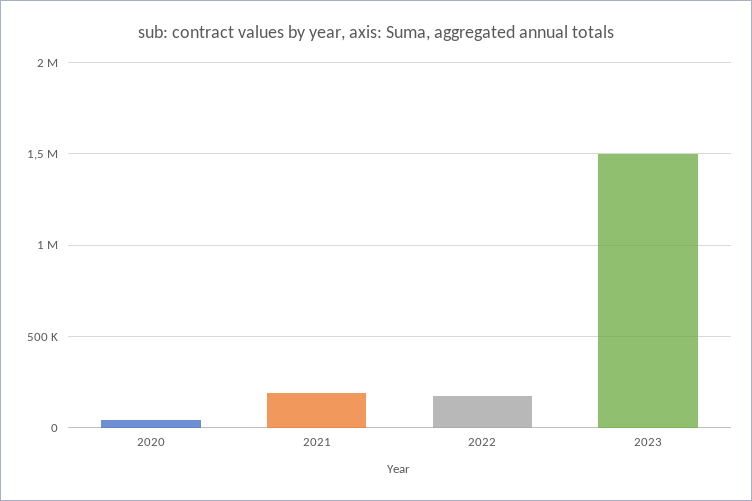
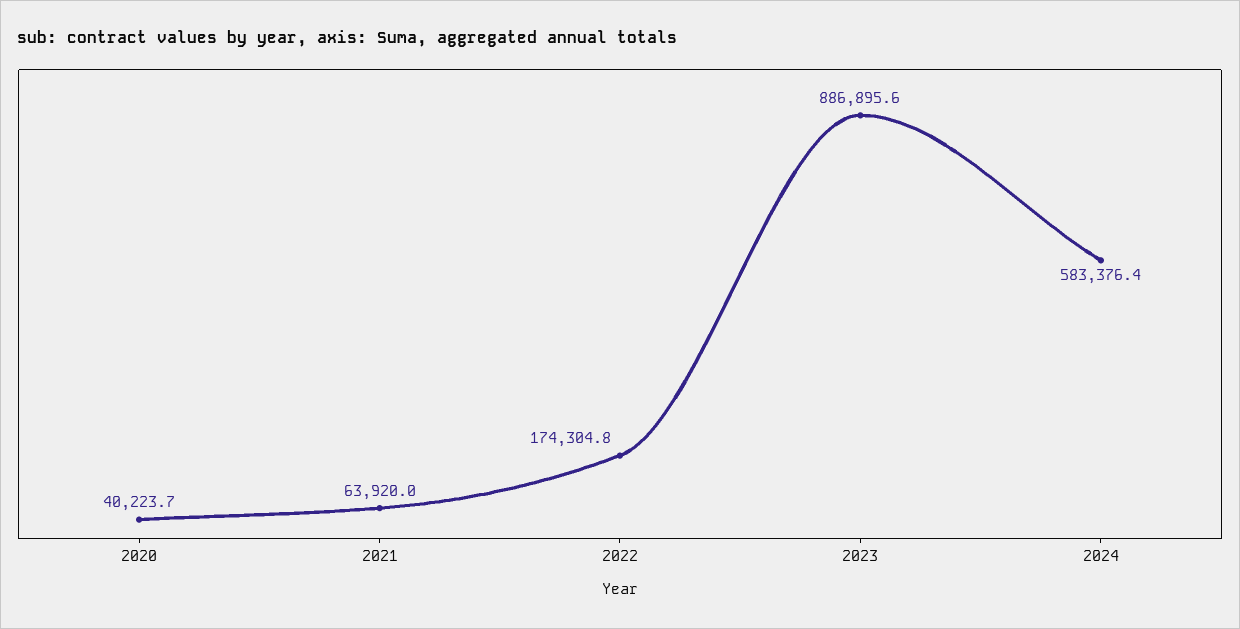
2021: 200000 -> 63920
2023: 1500000 -> 886895.6
2024: none -> 583376.4

